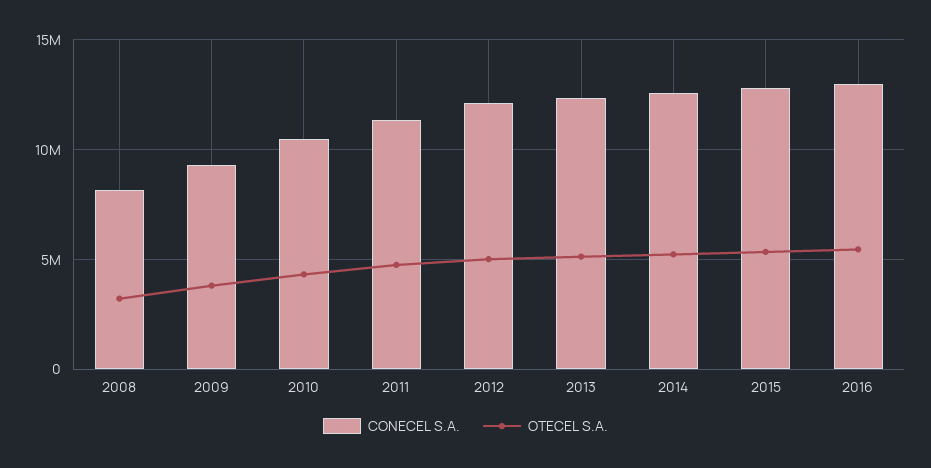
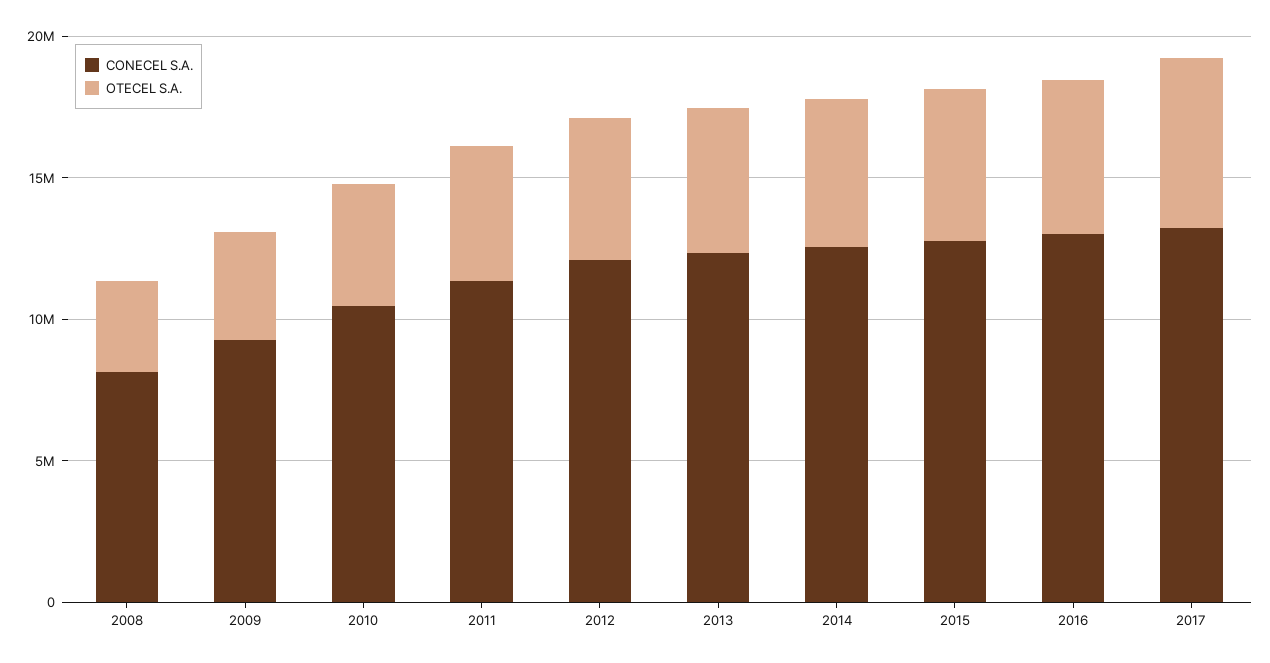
CONECEL S.A., 2017: none -> 13000000
OTECEL S.A., 2017: none -> 6000000

